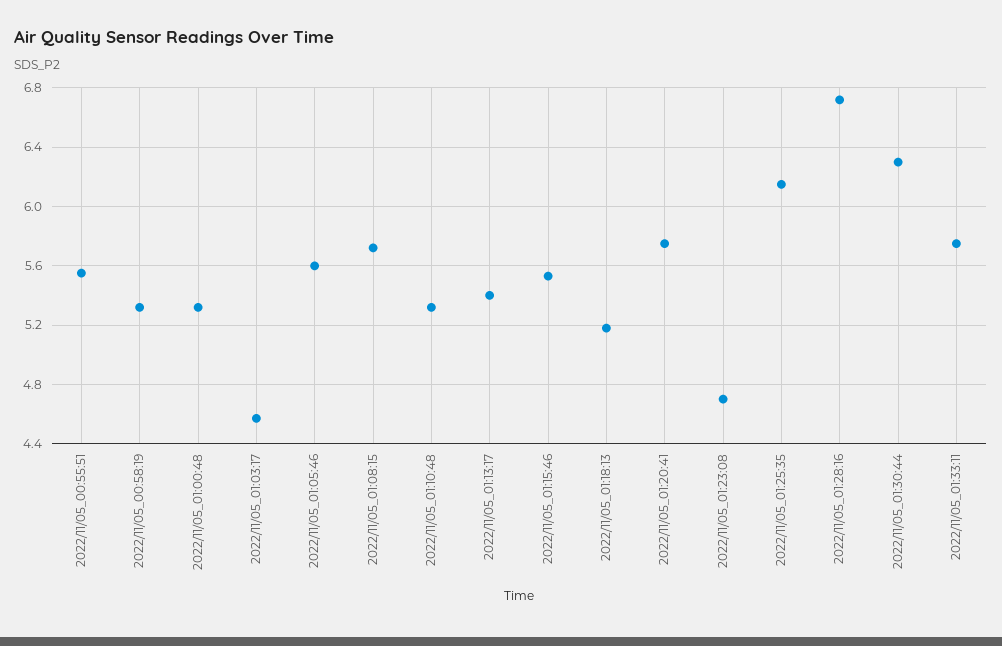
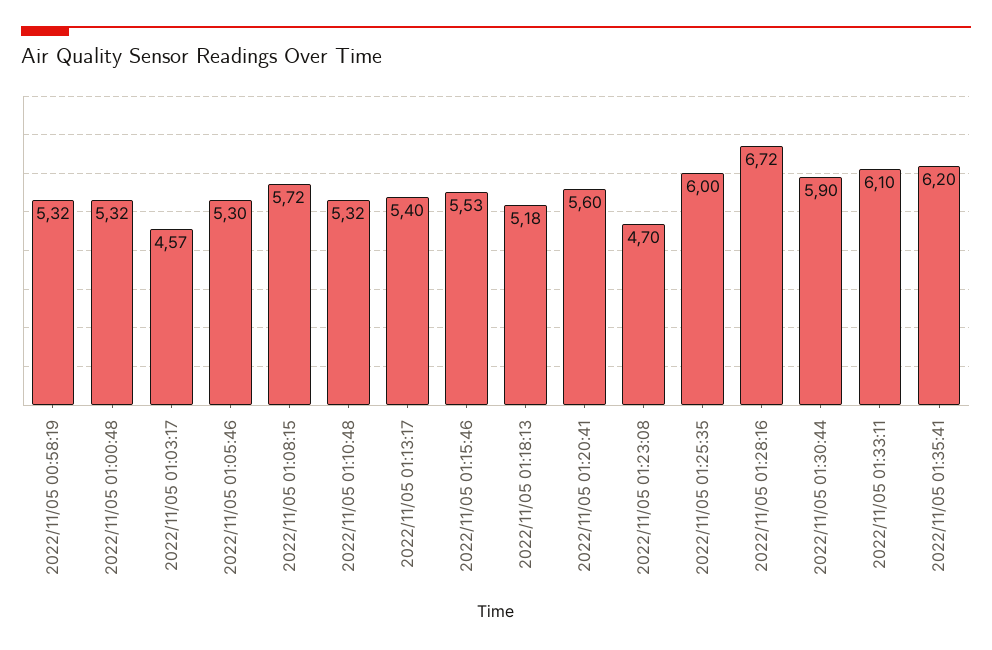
2022/11/05_00:55:51: 5.55 -> none
2022/11/05_01:05:46: 5.6 -> 5.3
2022/11/05_01:20:41: 5.75 -> 5.6
2022/11/05_01:25:35: 6.15 -> 6
2022/11/05_01:30:44: 6.3 -> 5.9
2022/11/05_01:33:11: 5.75 -> 6.1
2022/11/05 01:35:41: none -> 6.2

